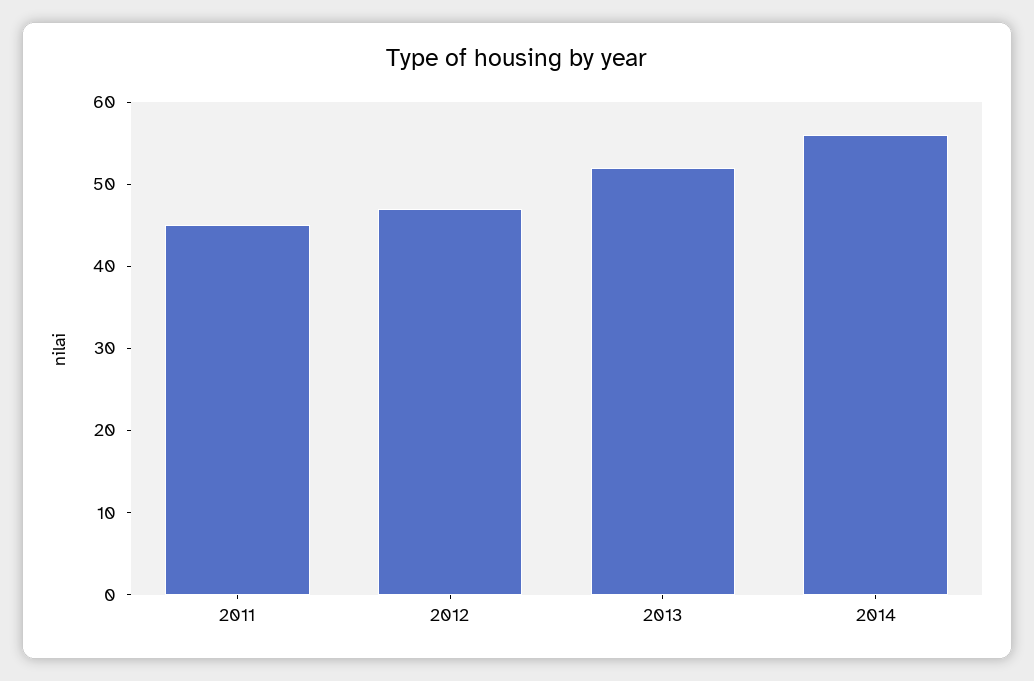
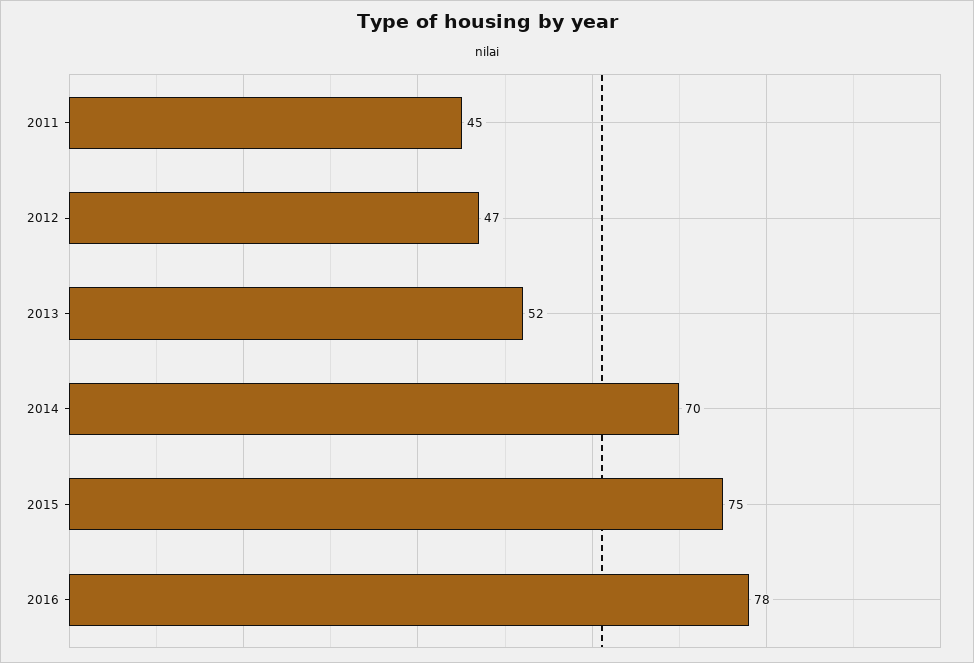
2014: 56 -> 70
2015: none -> 75
2016: none -> 78

